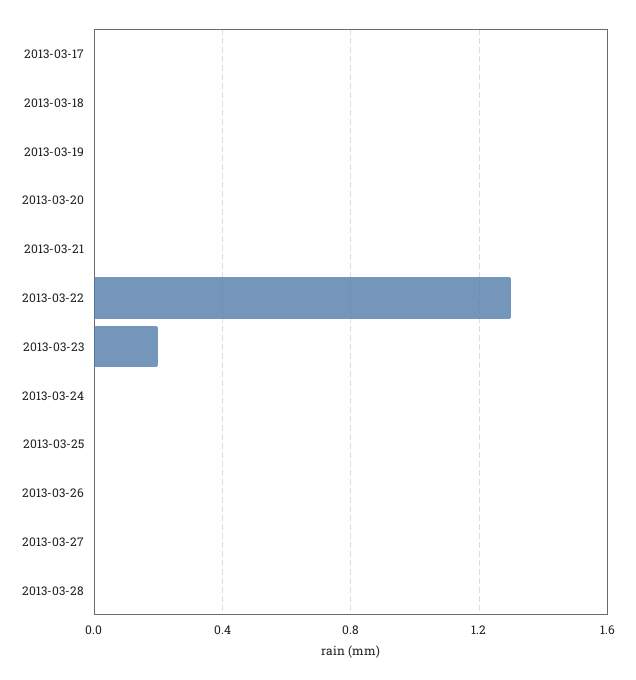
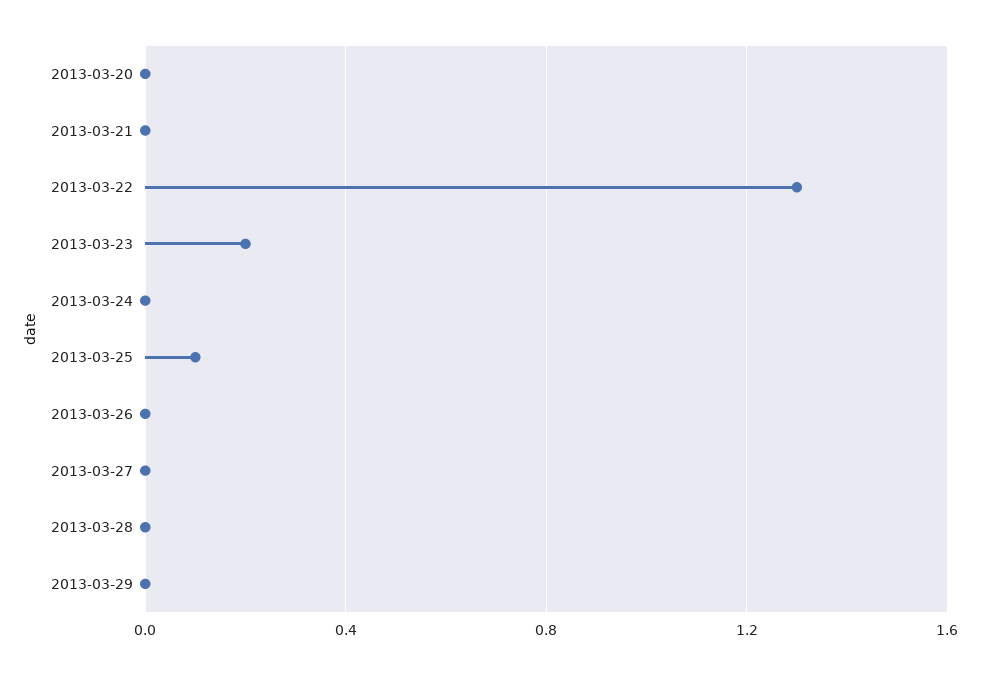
2013-03-17: 0 -> none
2013-03-18: 0 -> none
2013-03-19: 0 -> none
2013-03-25: 0 -> 0.1
2013-03-29: none -> 0

